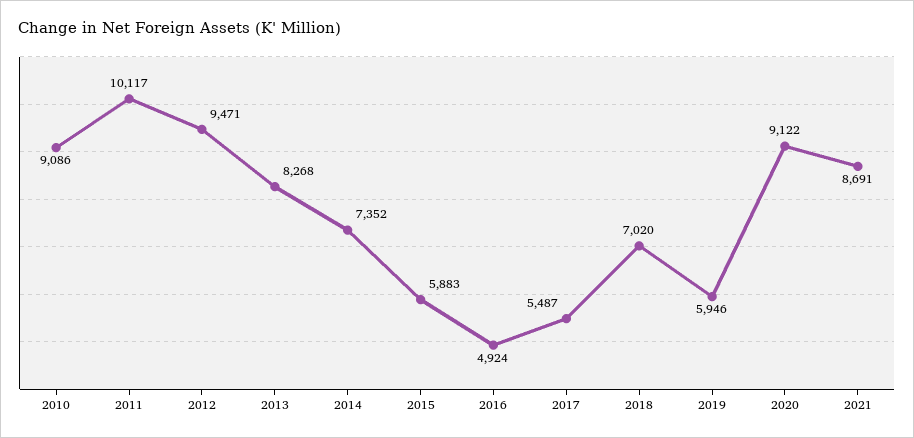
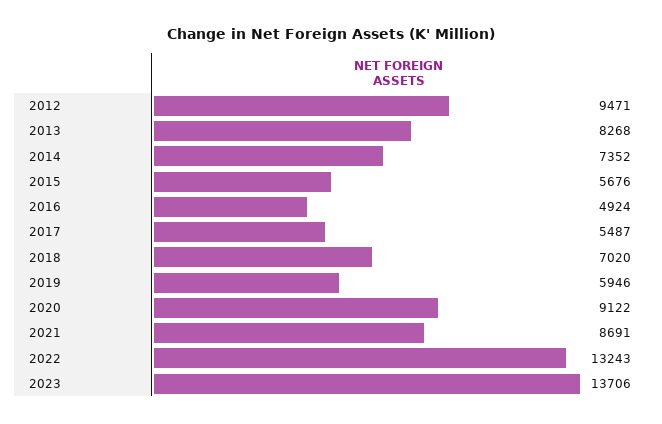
2010: 9086 -> none
2011: 10117 -> none
2015: 5883 -> 5676
2022: none -> 13243
2023: none -> 13706

